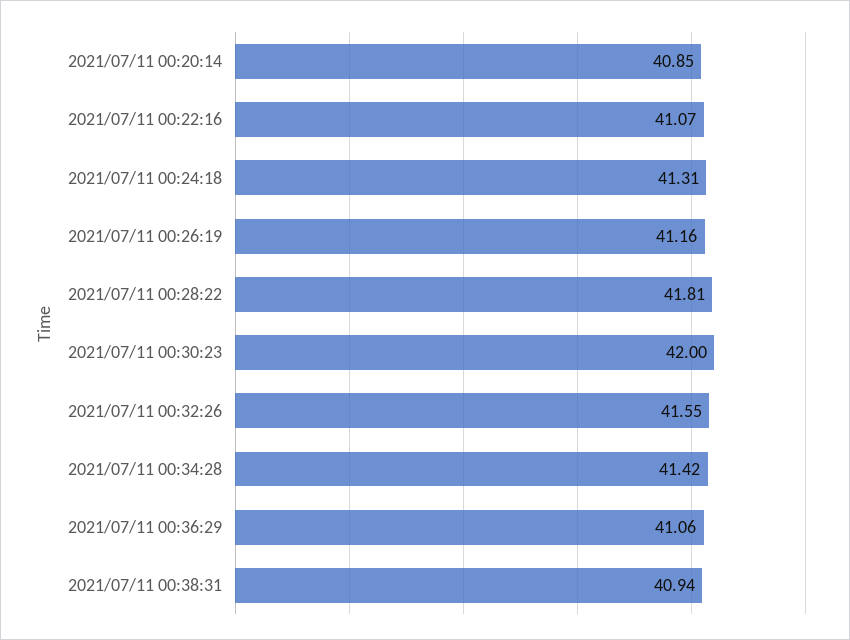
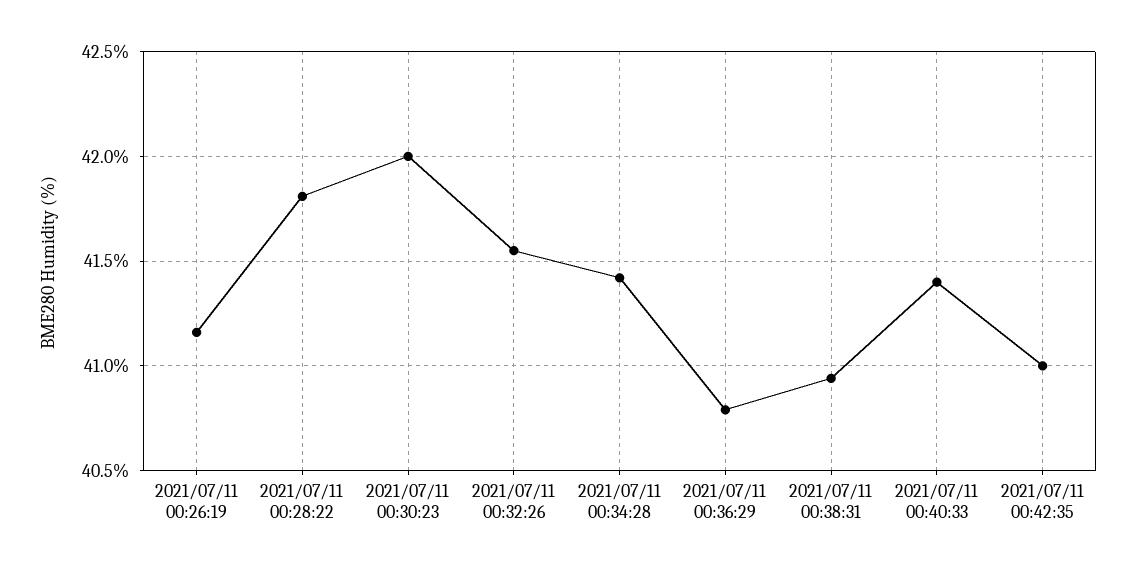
2021/07/11 00:20:14: 40.85 -> none
2021/07/11 00:22:16: 41.07 -> none
2021/07/11 00:24:18: 41.31 -> none
2021/07/11 00:36:29: 41.06 -> 40.8
2021/07/11 00:40:33: none -> 41.4
2021/07/11 00:42:35: none -> 41

